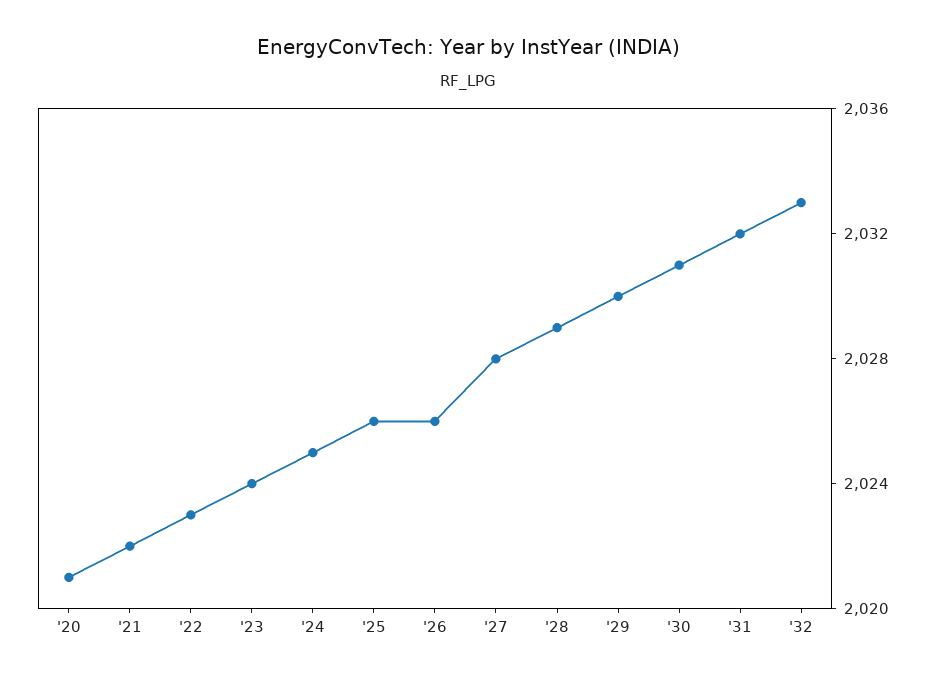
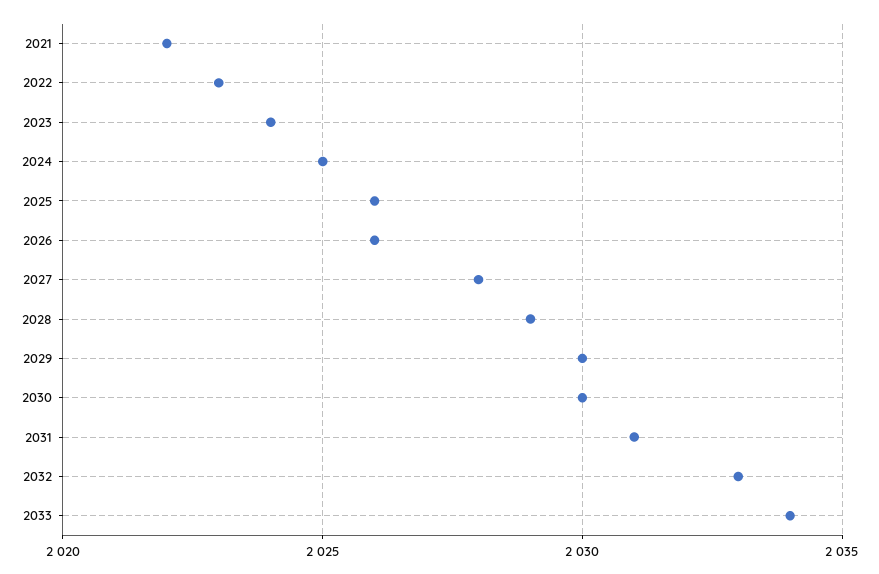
'20: 2021 -> none
'30: 2031 -> 2030
'31: 2032 -> 2031
2033: none -> 2034

